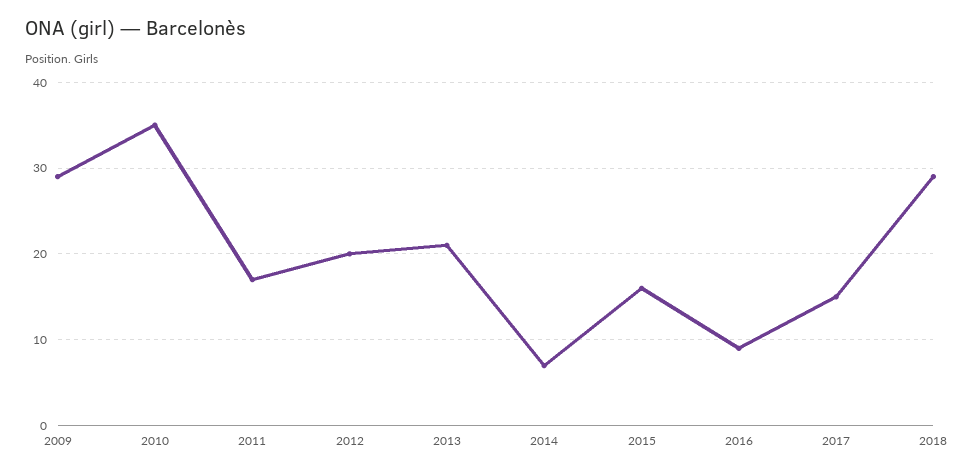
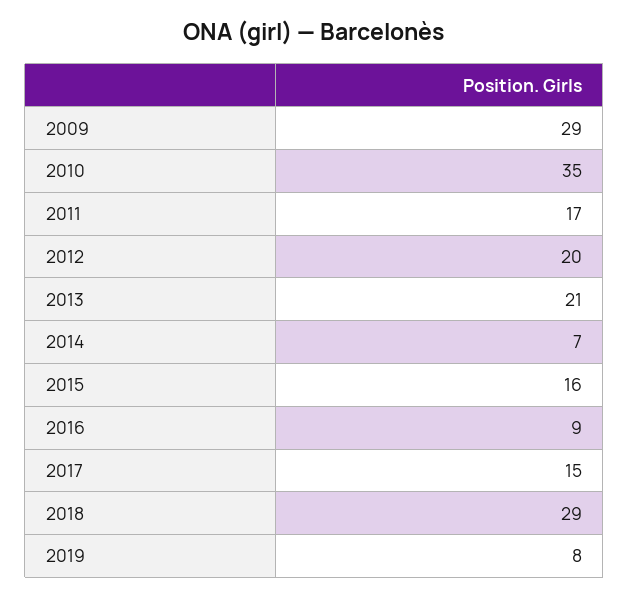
2019: none -> 8

